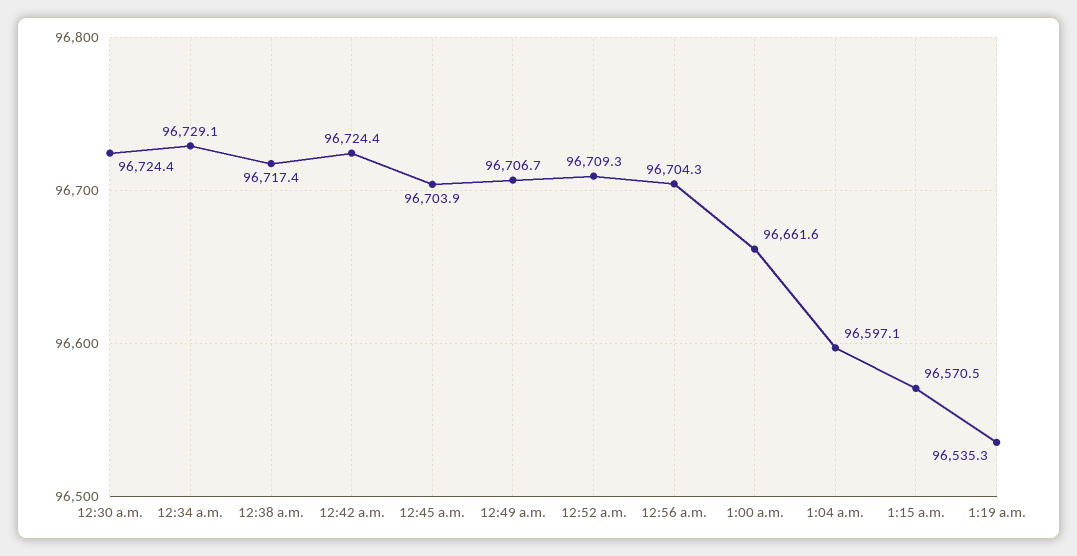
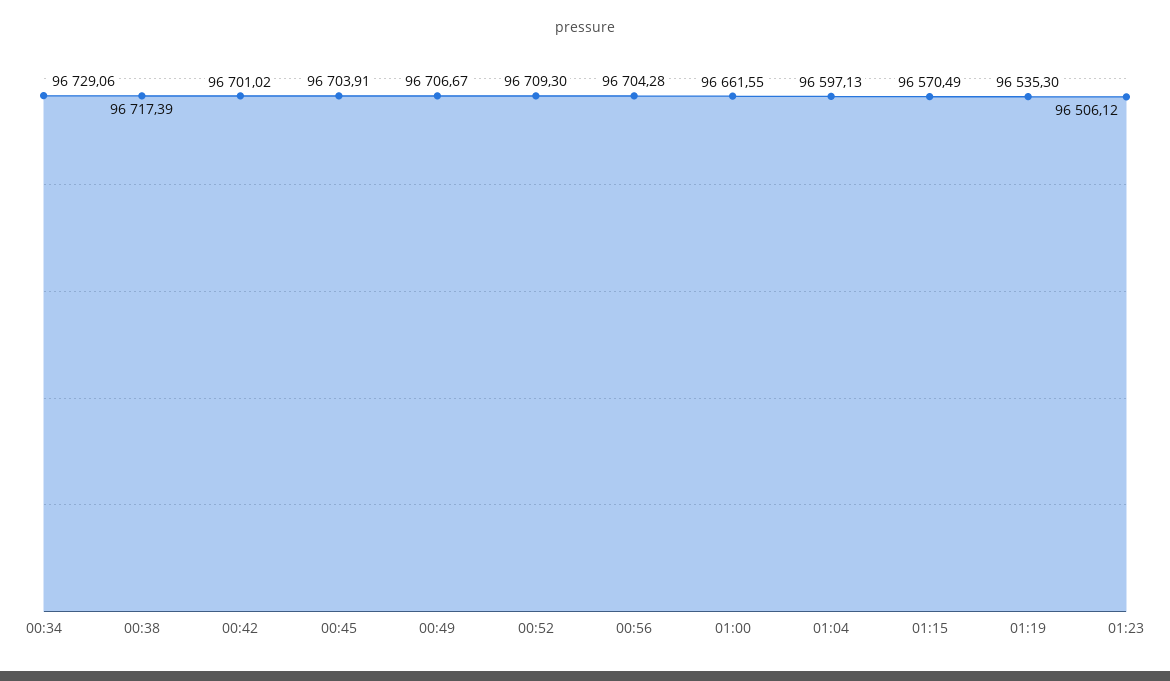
12:30 a.m.: 96724.4 -> none
12:42 a.m.: 96724.4 -> 96701.02
01:23: none -> 96506.12

